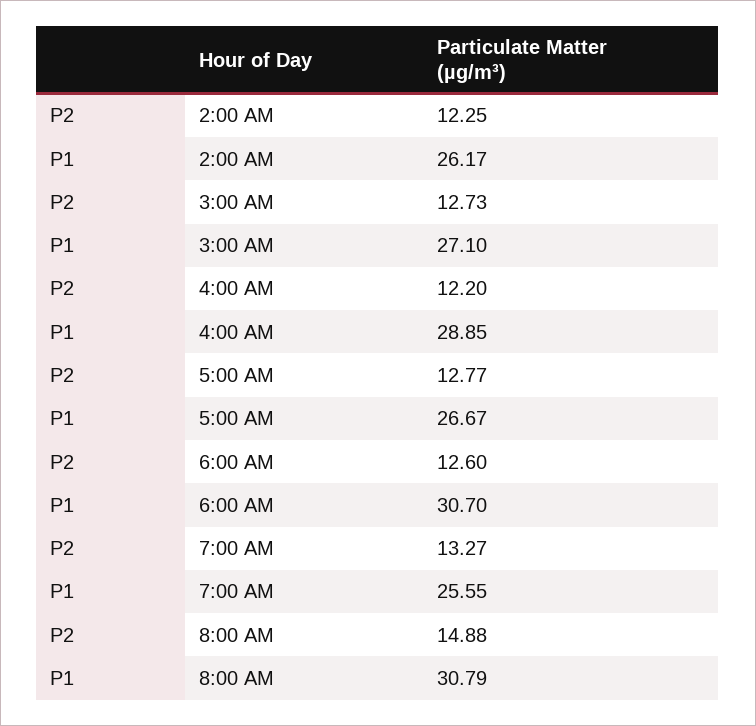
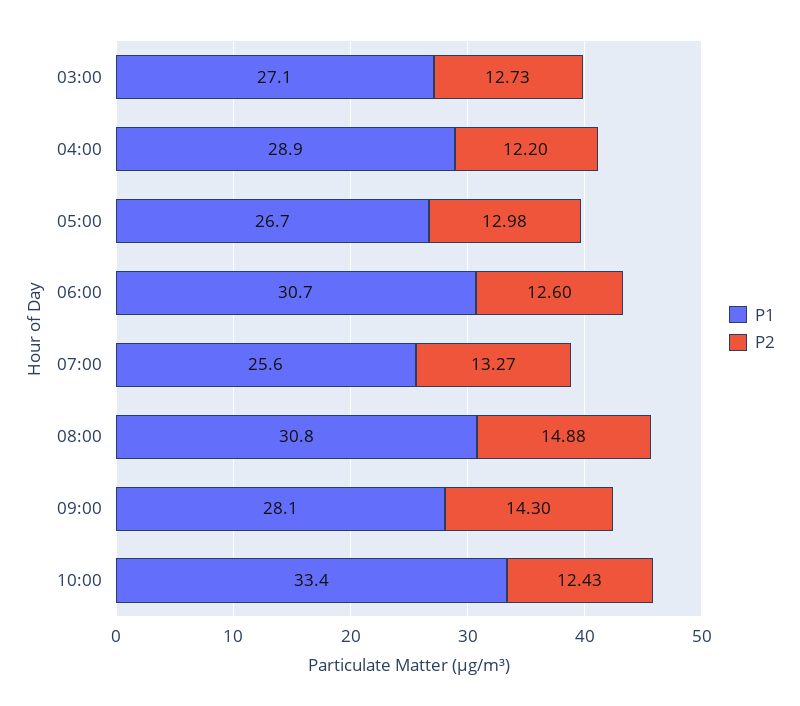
P2, 2:00 AM: 12.25 -> none
P1, 2:00 AM: 26.17 -> none
P2, 5:00 AM: 12.77 -> 12.98
P1, 09:00: none -> 28.1
P2, 09:00: none -> 14.3
P1, 10:00: none -> 33.4
P2, 10:00: none -> 12.43

